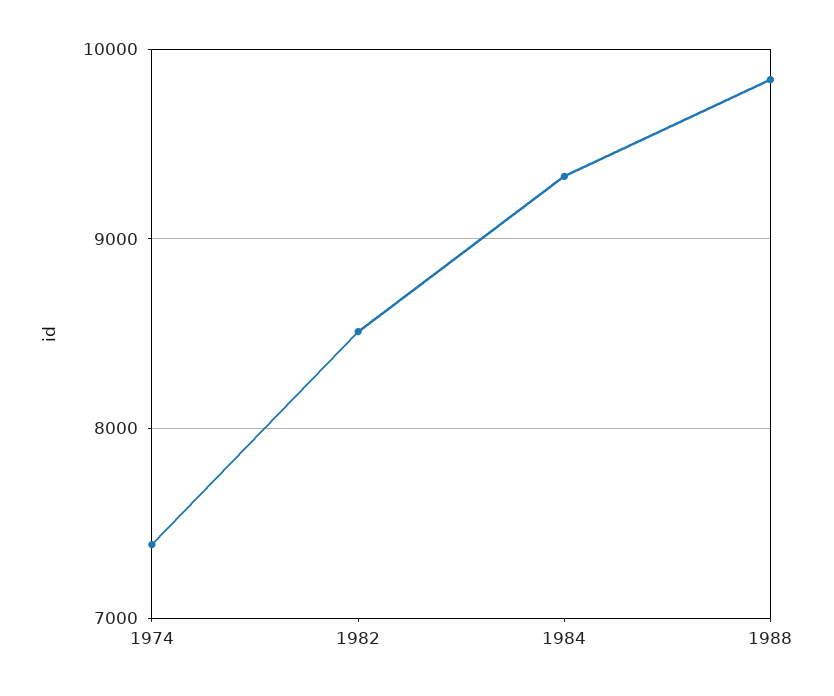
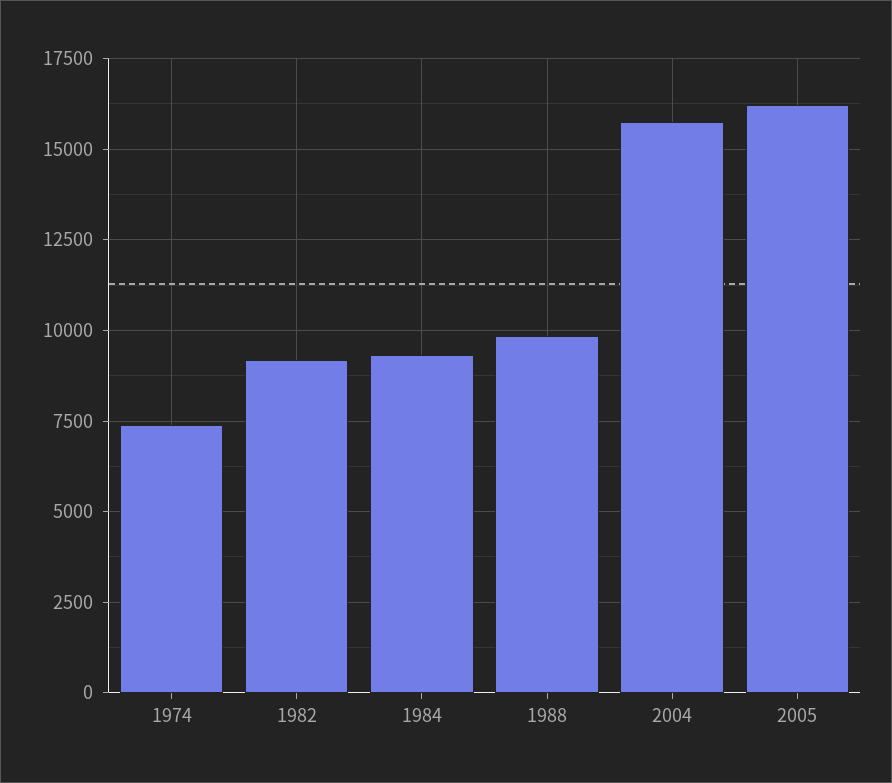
1982: 8500 -> 9250
2004: none -> 15750
2005: none -> 16250

